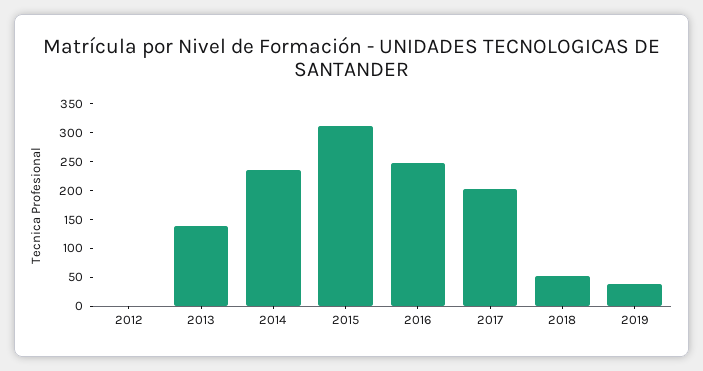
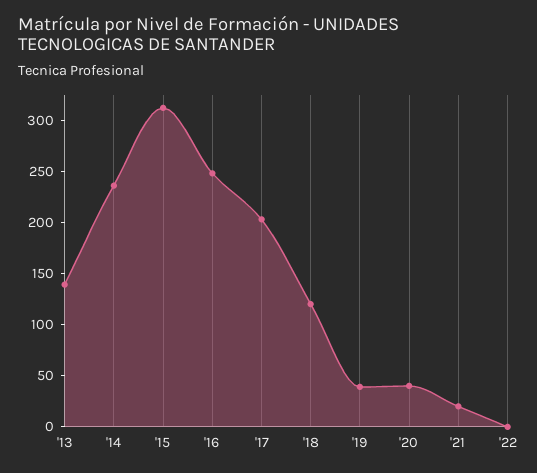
2012: 0 -> none
2018: 50 -> 120
'20: none -> 40
'21: none -> 20
'22: none -> 0

